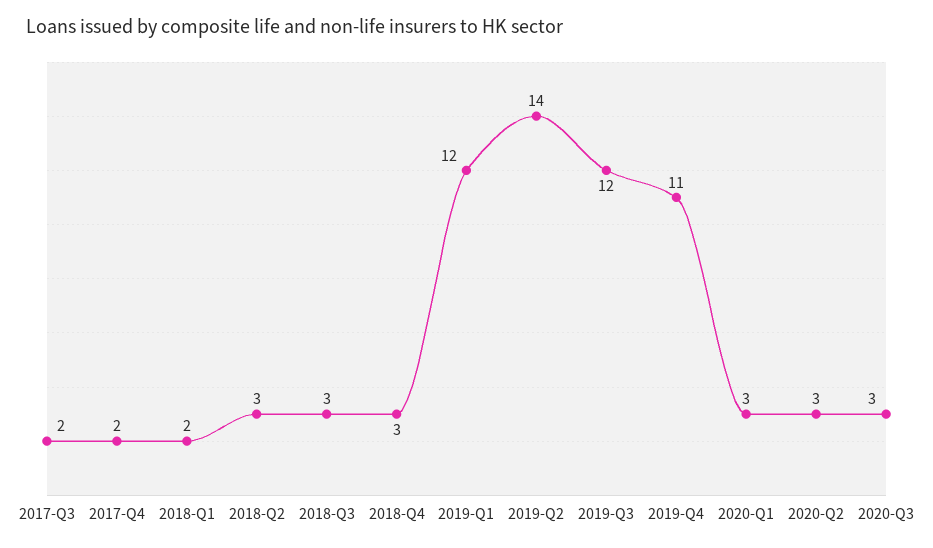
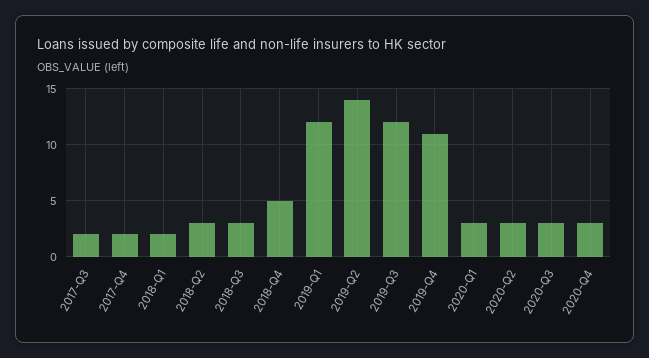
2018-Q4: 3 -> 5
2020-Q4: none -> 3

